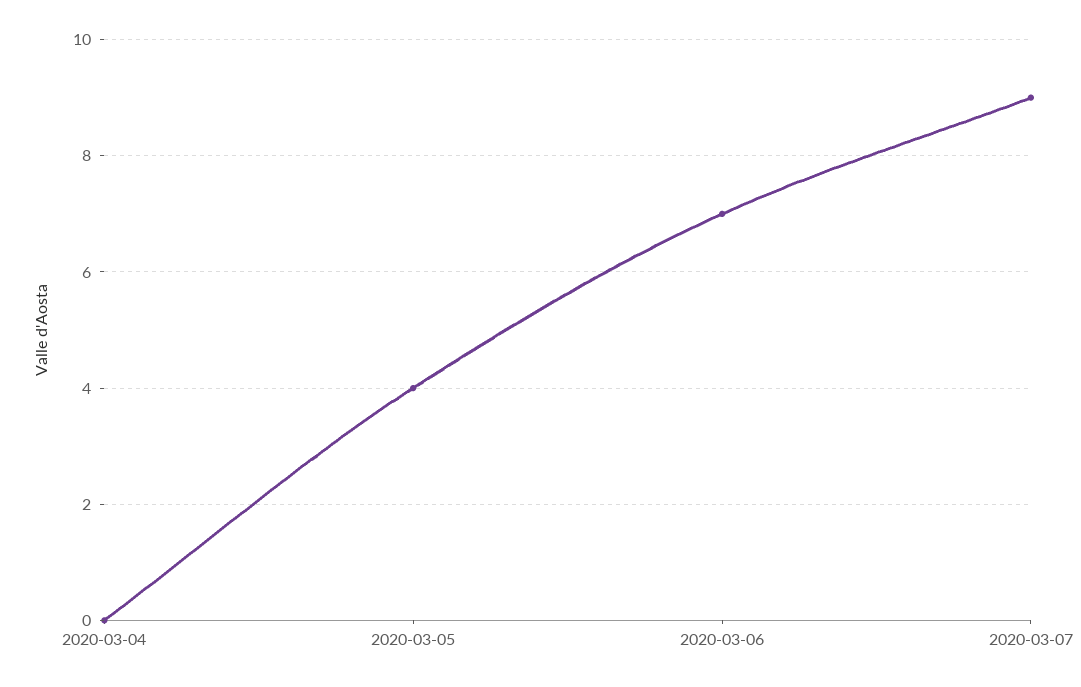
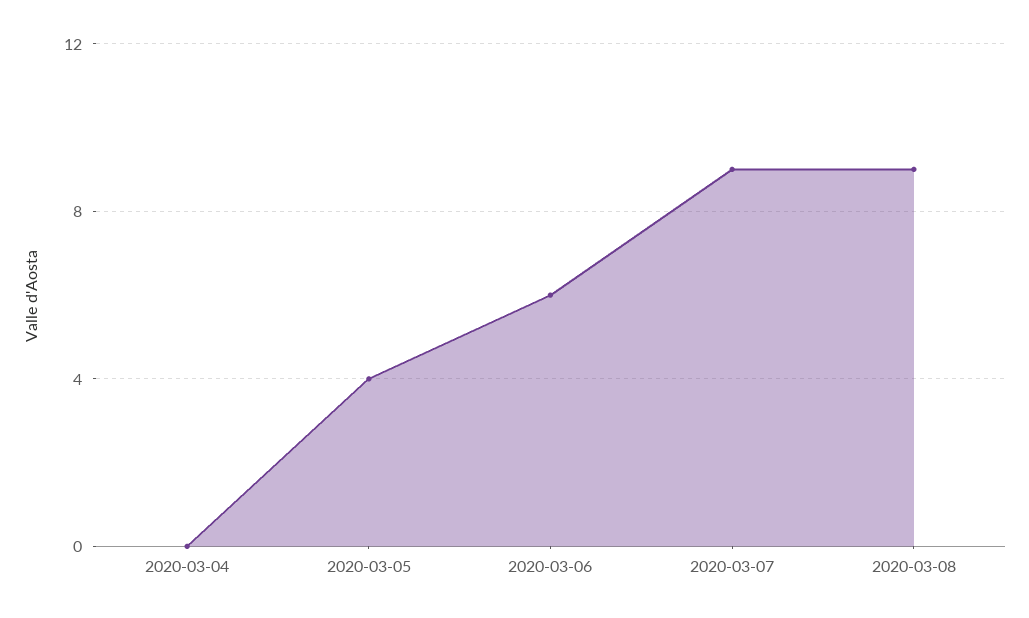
2020-03-06: 7 -> 6
2020-03-08: none -> 9

